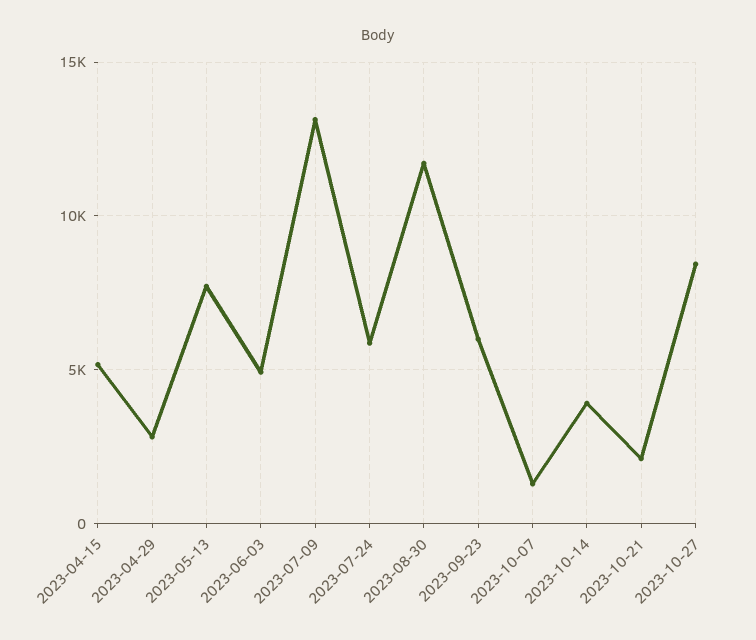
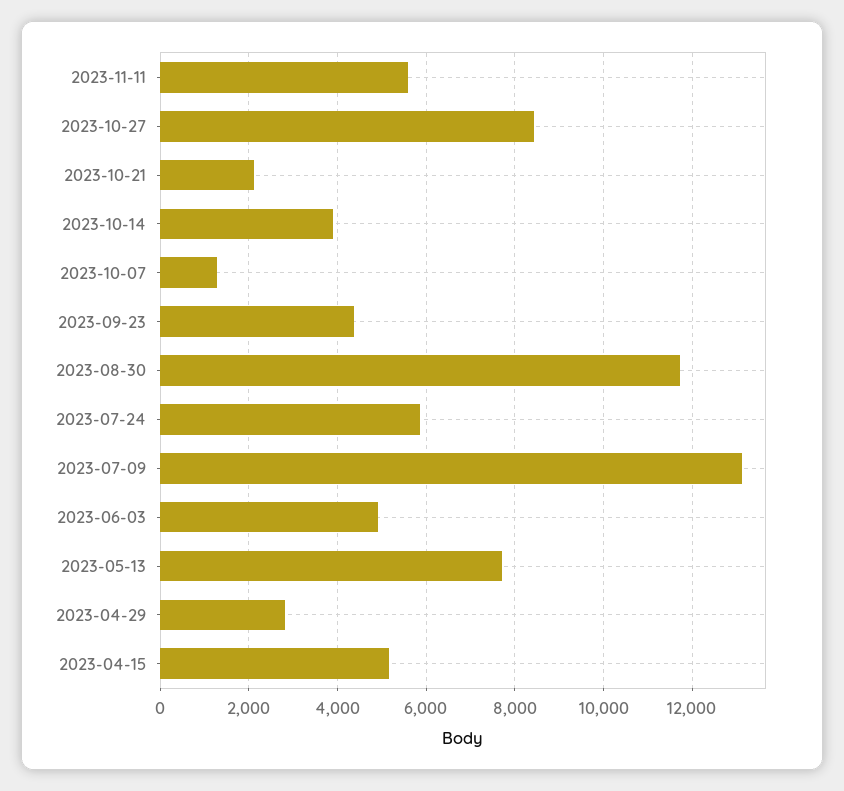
2023-09-23: 6000 -> 4400
2023-11-11: none -> 5600

